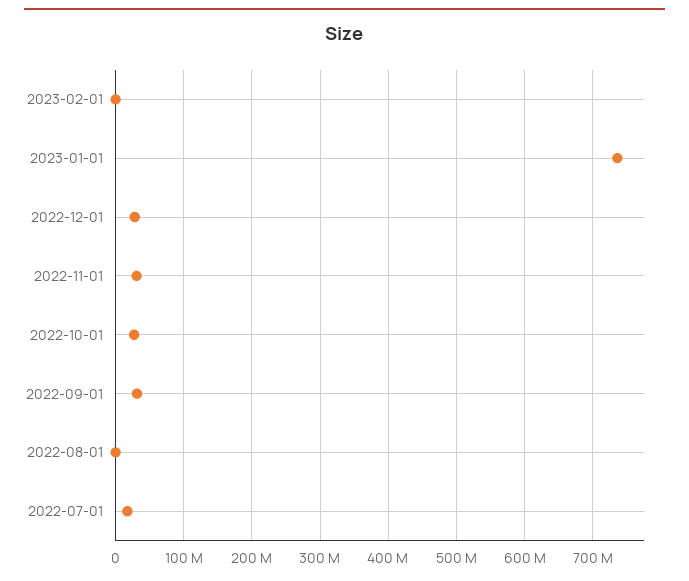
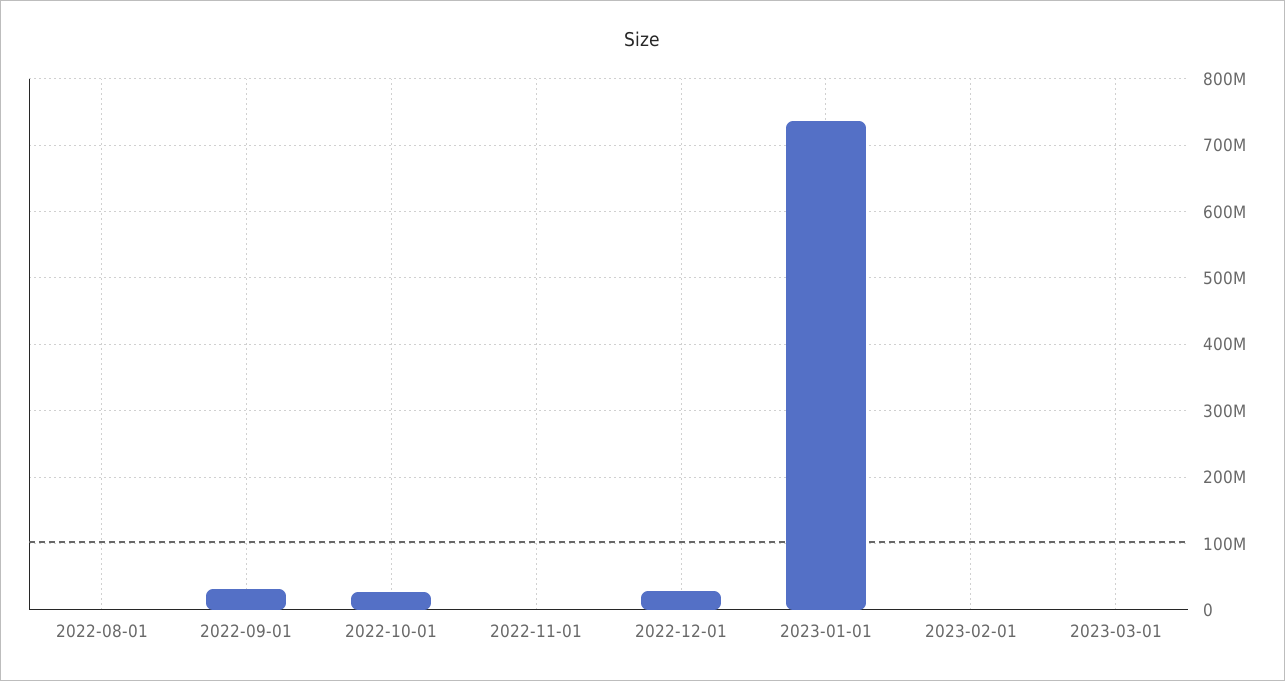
2022-11-01: 30000000 -> 0
2022-07-01: 20000000 -> none
2023-03-01: none -> 0

